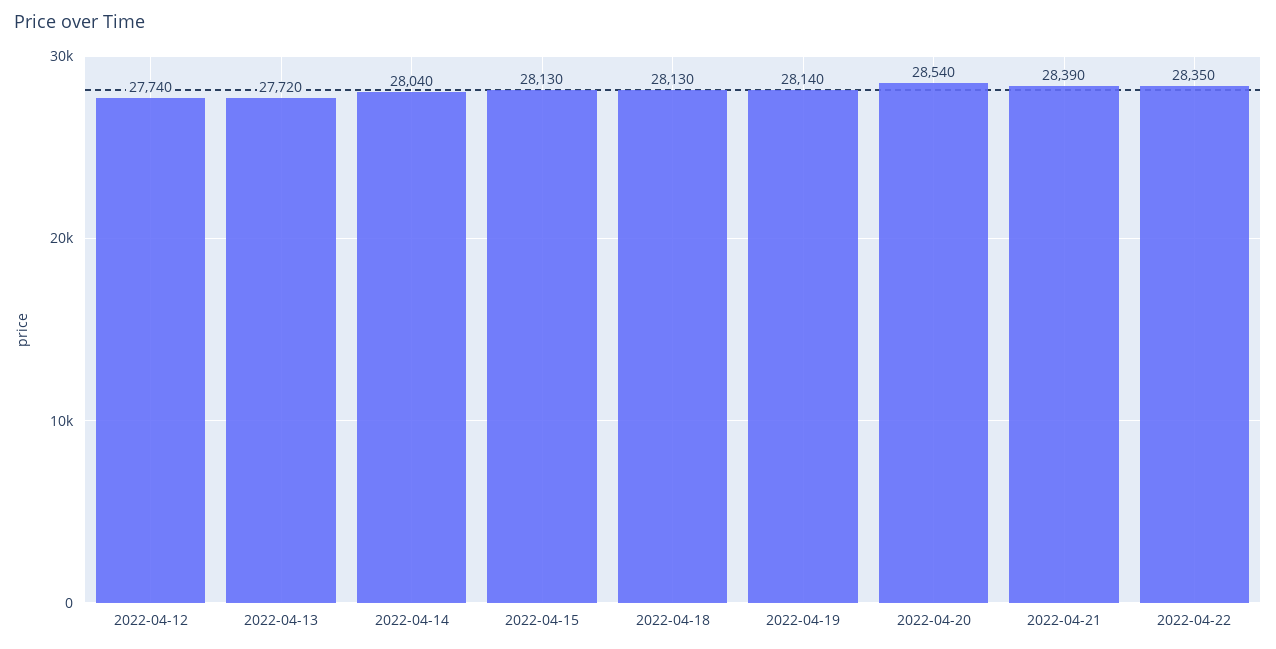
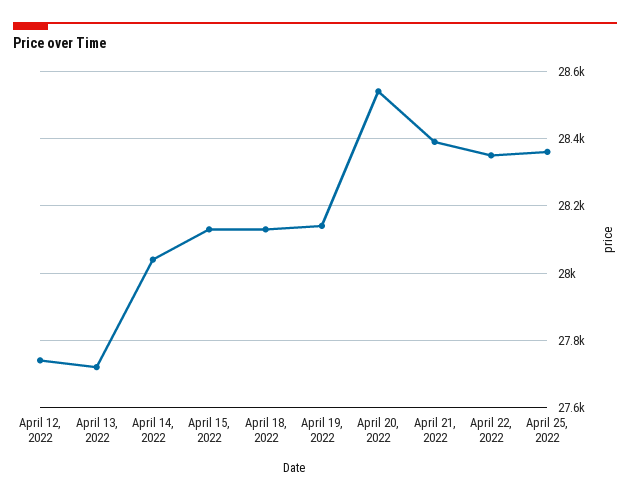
April 25, 2022: none -> 28360

